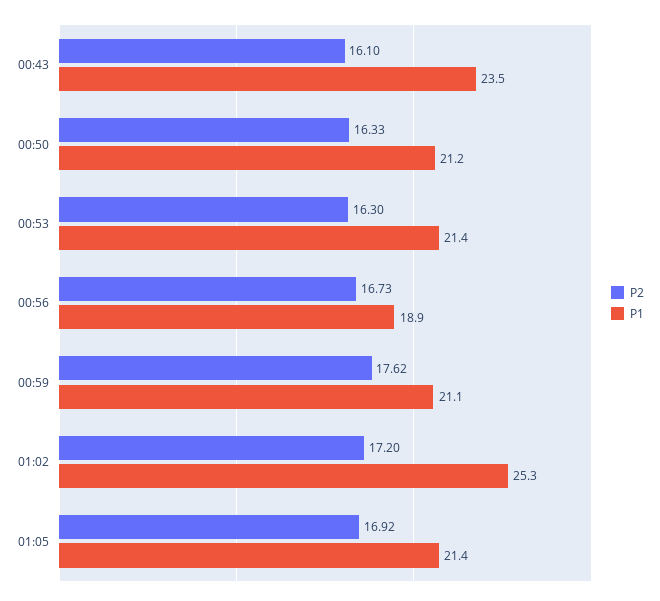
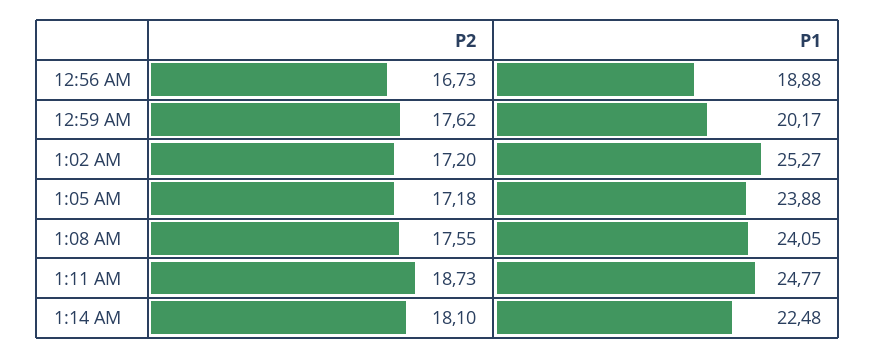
P2, 00:43: 16.1 -> none
P1, 00:43: 23.5 -> none
P2, 00:50: 16.33 -> none
P1, 00:50: 21.2 -> none
P2, 00:53: 16.3 -> none
P1, 00:53: 21.4 -> none
P1, 00:59: 21.1 -> 20.17
P2, 01:05: 16.92 -> 17.18
P1, 01:05: 21.4 -> 23.88
P2, 1:08 AM: none -> 17.55
P1, 1:08 AM: none -> 24.05
P2, 1:11 AM: none -> 18.73
P1, 1:11 AM: none -> 24.77
P2, 1:14 AM: none -> 18.1
P1, 1:14 AM: none -> 22.48

